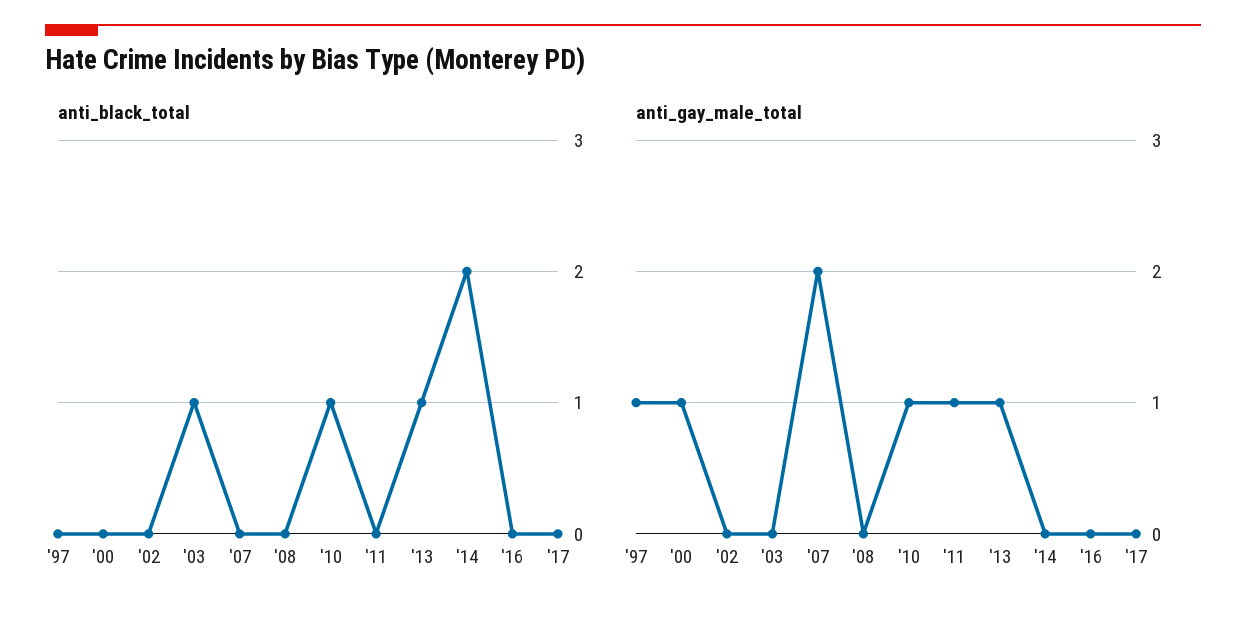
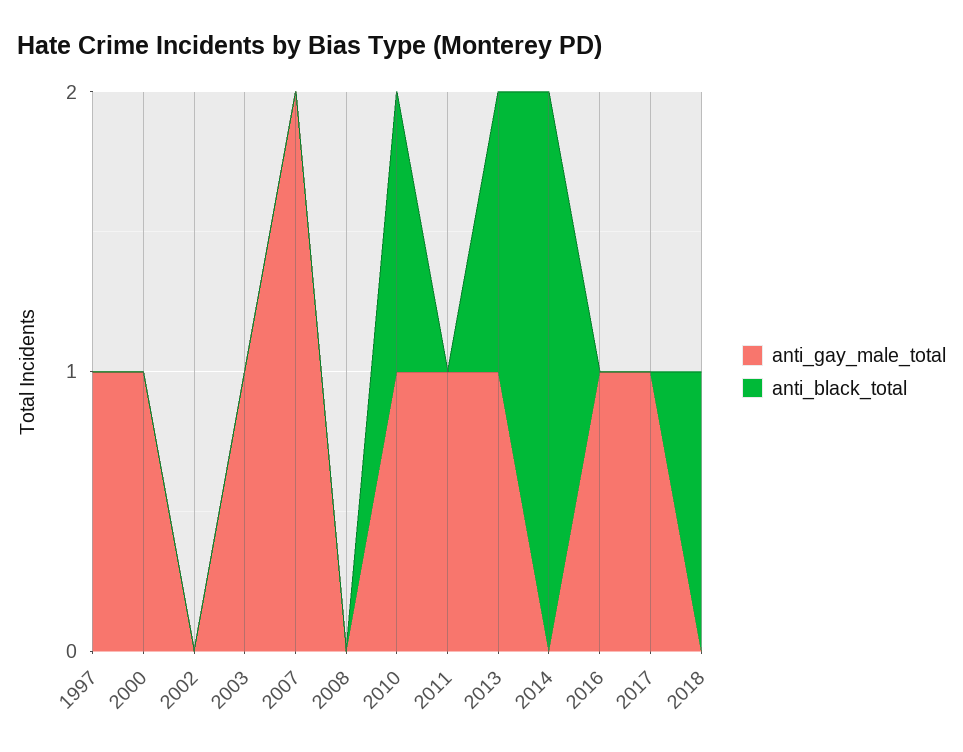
anti_black_total, '03: 1 -> 0
anti_gay_male_total, '03: 0 -> 1
anti_gay_male_total, '16: 0 -> 1
anti_gay_male_total, '17: 0 -> 1
anti_gay_male_total, 2018: none -> 0
anti_black_total, 2018: none -> 1

